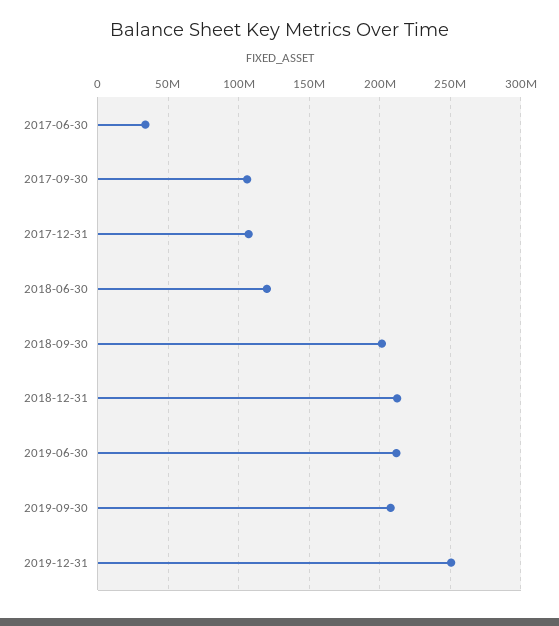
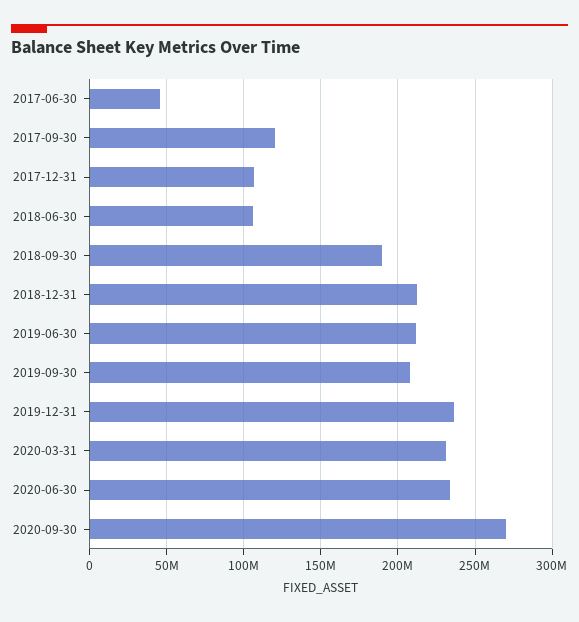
2017-06-30: 35000000 -> 45000000
2017-09-30: 105000000 -> 120000000
2018-06-30: 120000000 -> 105000000
2018-09-30: 200000000 -> 190000000
2019-12-31: 250000000 -> 235000000
2020-03-31: none -> 230000000
2020-06-30: none -> 235000000
2020-09-30: none -> 270000000

